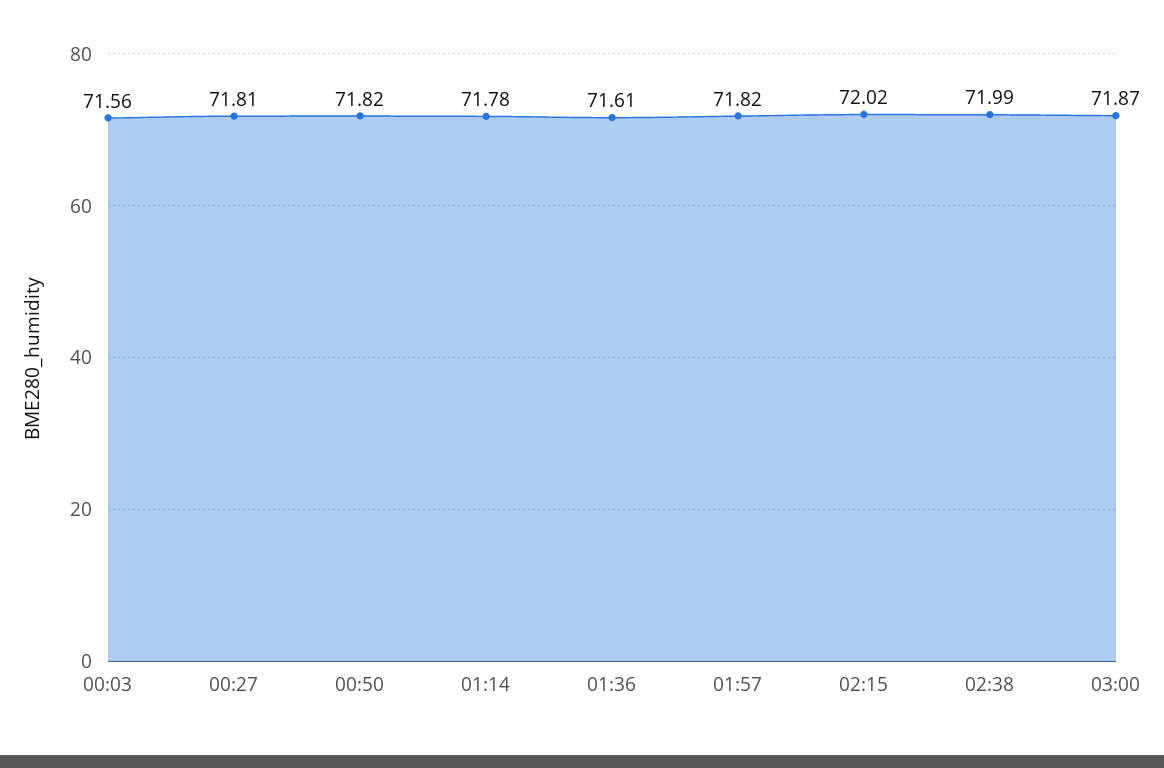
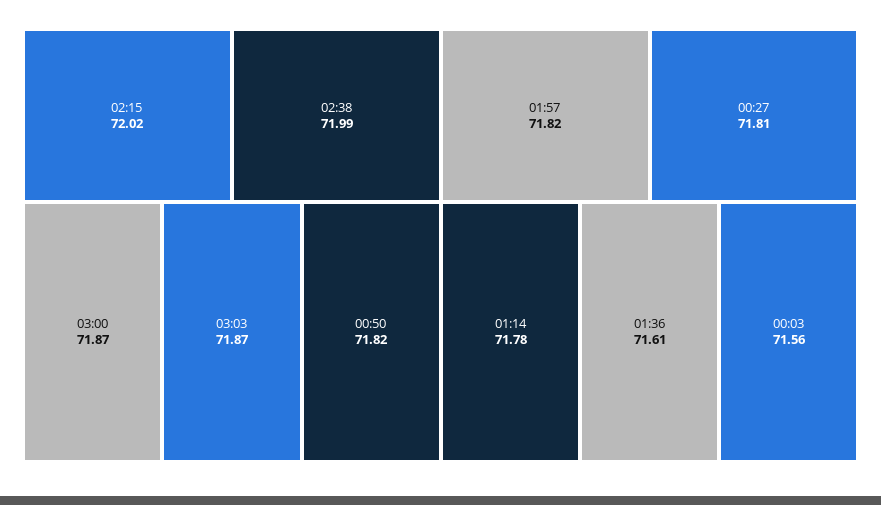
03:03: none -> 71.87

